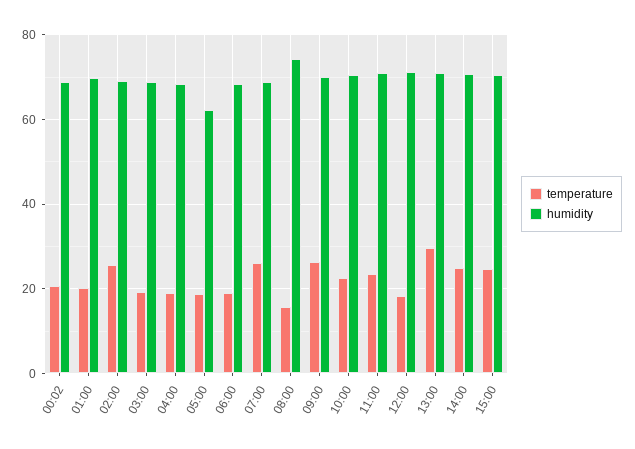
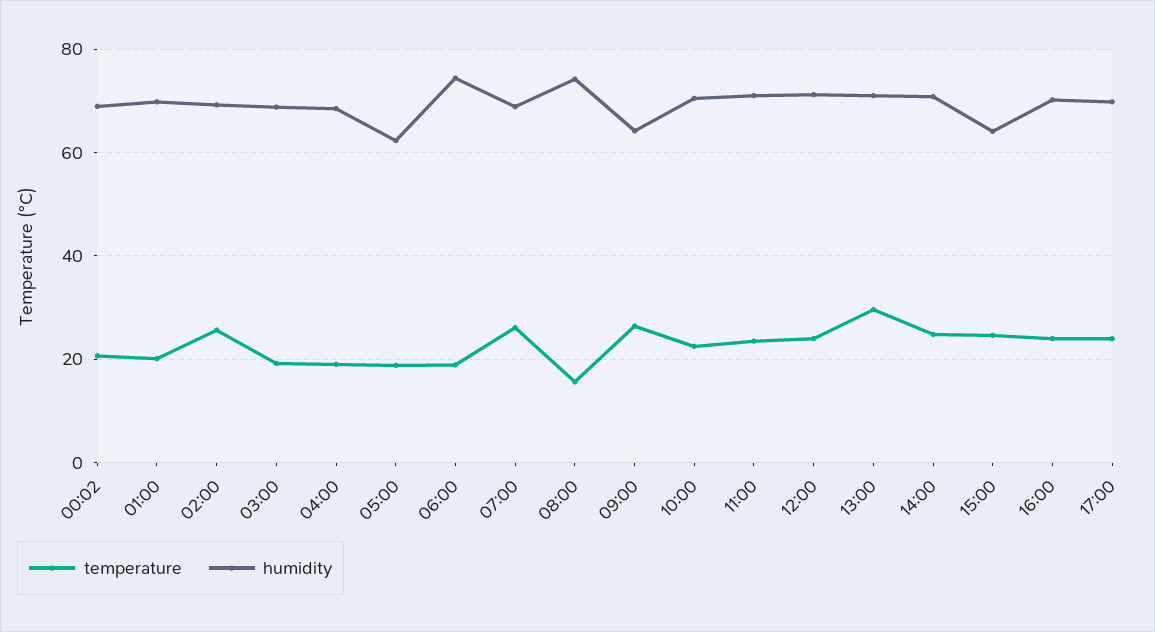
humidity, 06:00: 68 -> 74
humidity, 09:00: 70 -> 64
temperature, 12:00: 18 -> 24
humidity, 15:00: 70 -> 64
temperature, 16:00: none -> 24
humidity, 16:00: none -> 70
temperature, 17:00: none -> 24
humidity, 17:00: none -> 70

